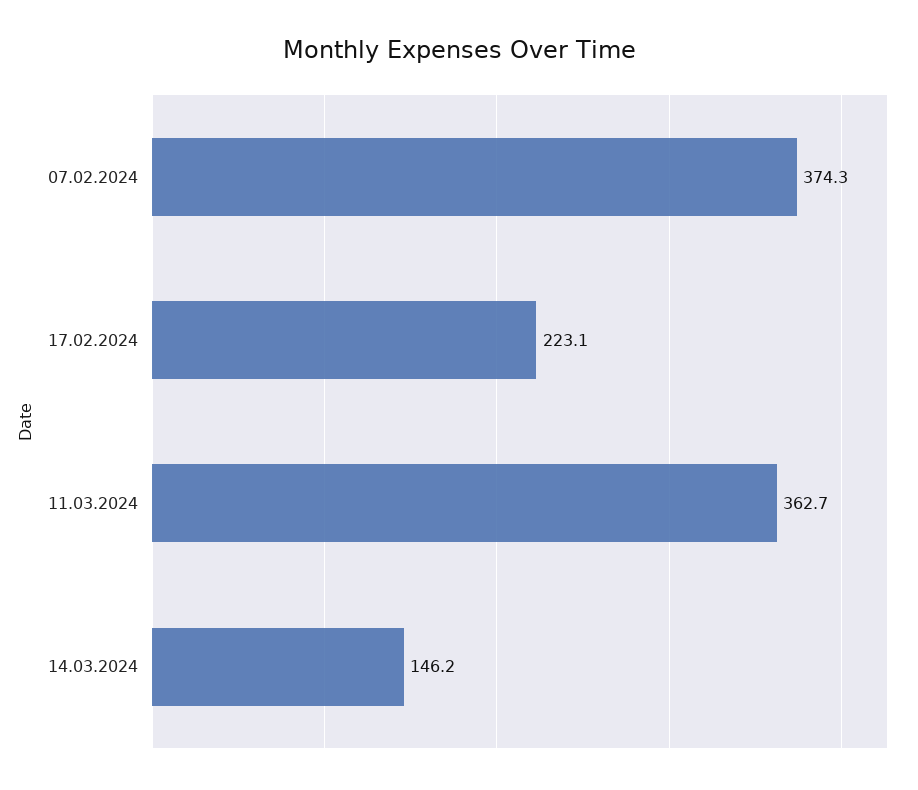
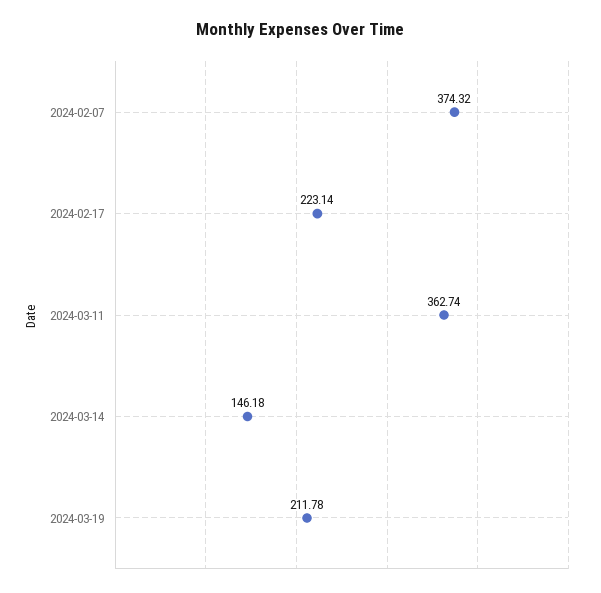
2024-03-19: none -> 211.78

